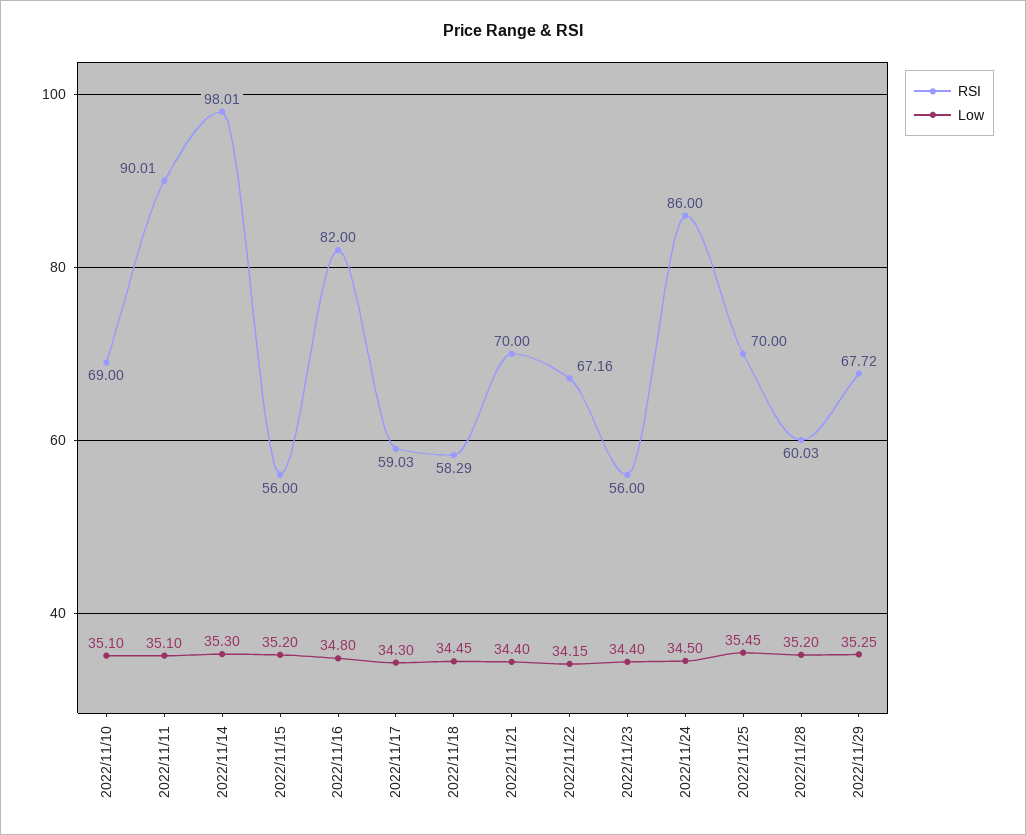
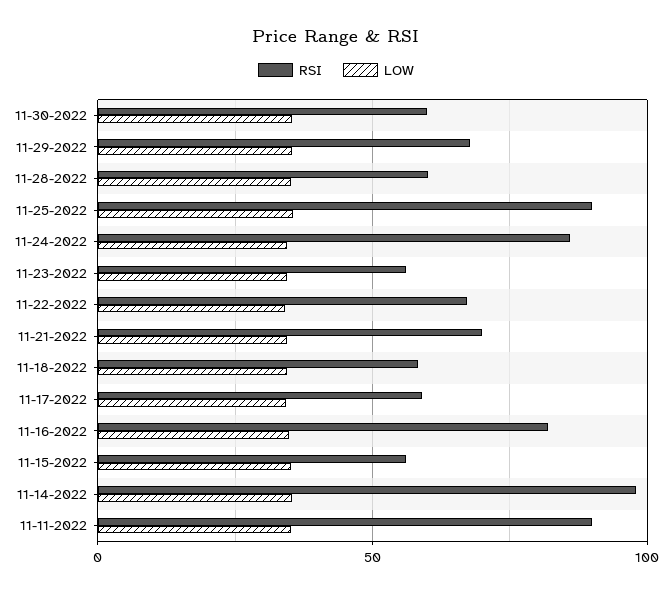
RSI, 2022/11/10: 69 -> none
Low, 2022/11/10: 35.1 -> none
RSI, 2022/11/25: 70 -> 90
RSI, 11-30-2022: none -> 60
Low, 11-30-2022: none -> 35

